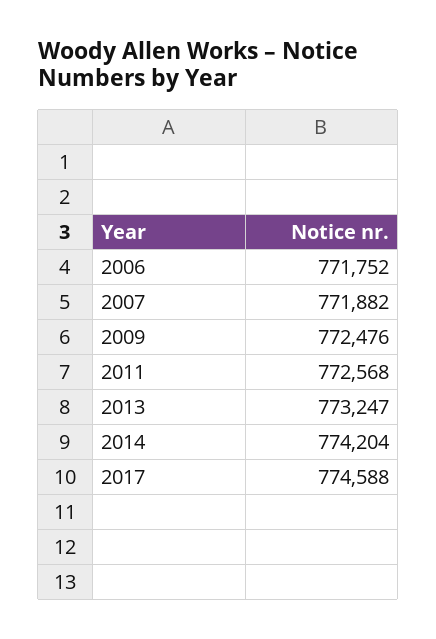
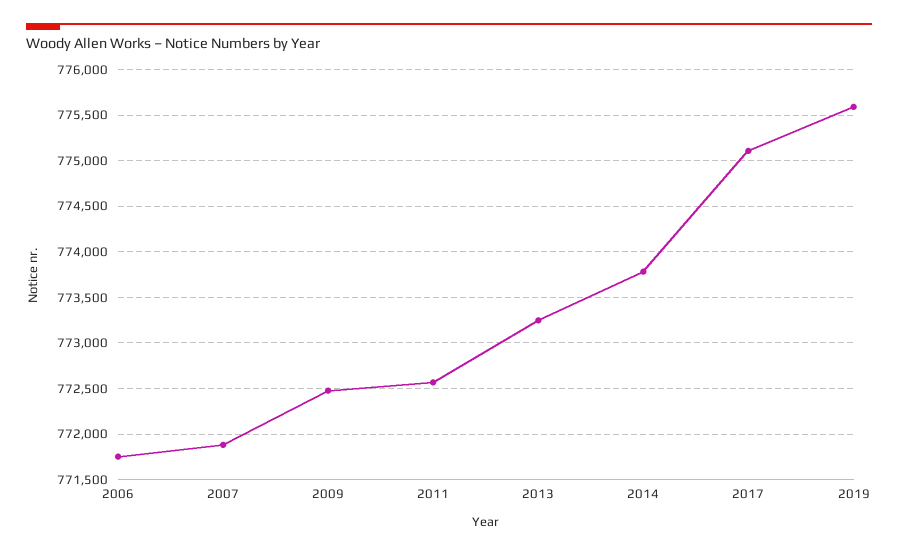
2014: 774204 -> 773800
2017: 774588 -> 775100
2019: none -> 775600

